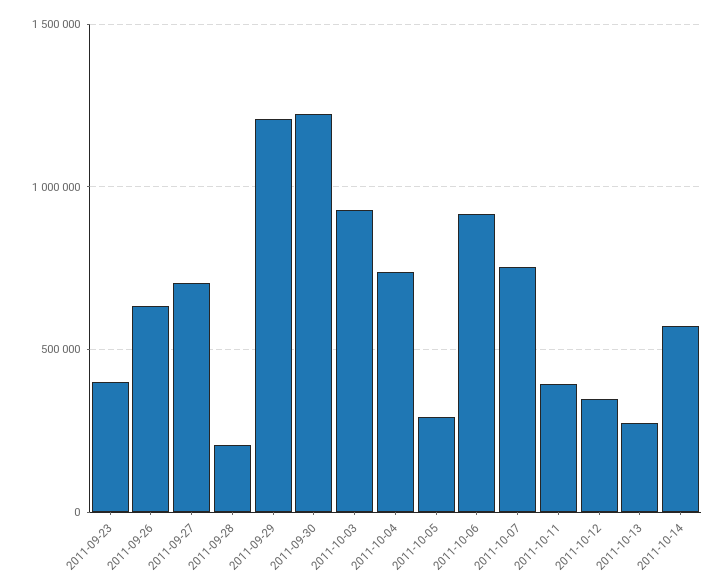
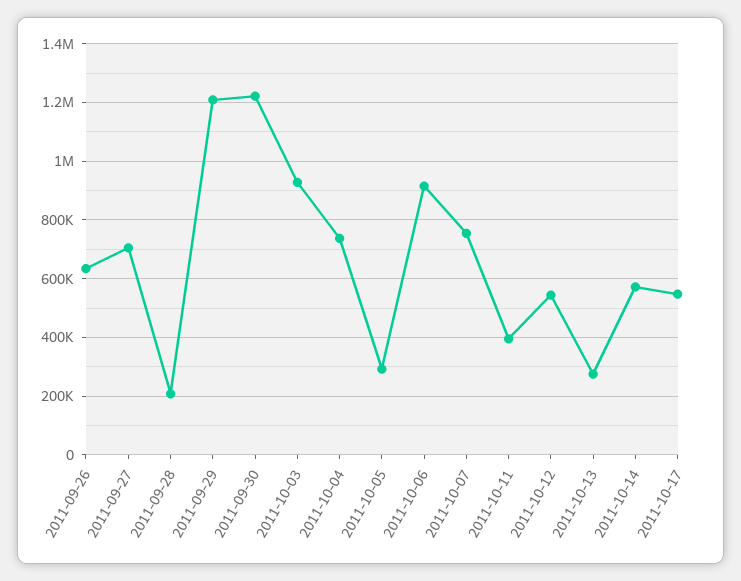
2011-09-23: 400000 -> none
2011-10-12: 350000 -> 550000
2011-10-17: none -> 550000

